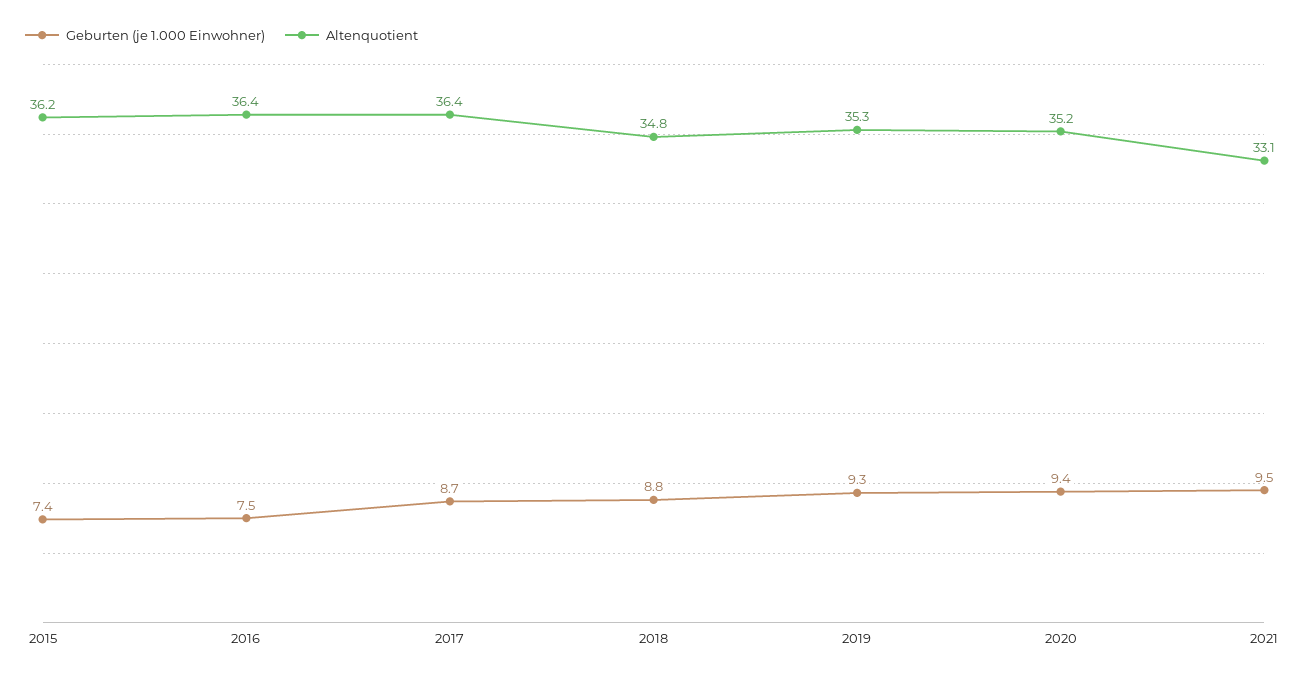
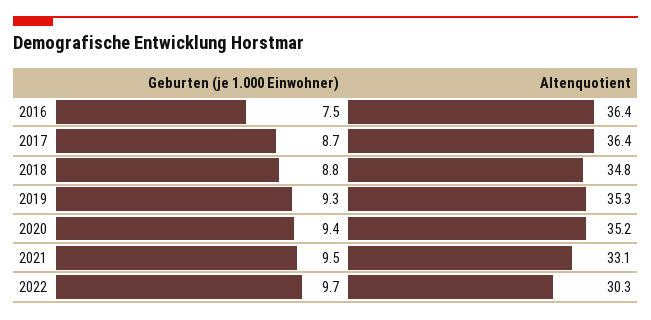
Geburten (je 1.000 Einwohner), 2015: 7.4 -> none
Altenquotient, 2015: 36.2 -> none
Geburten (je 1.000 Einwohner), 2022: none -> 9.7
Altenquotient, 2022: none -> 30.3

